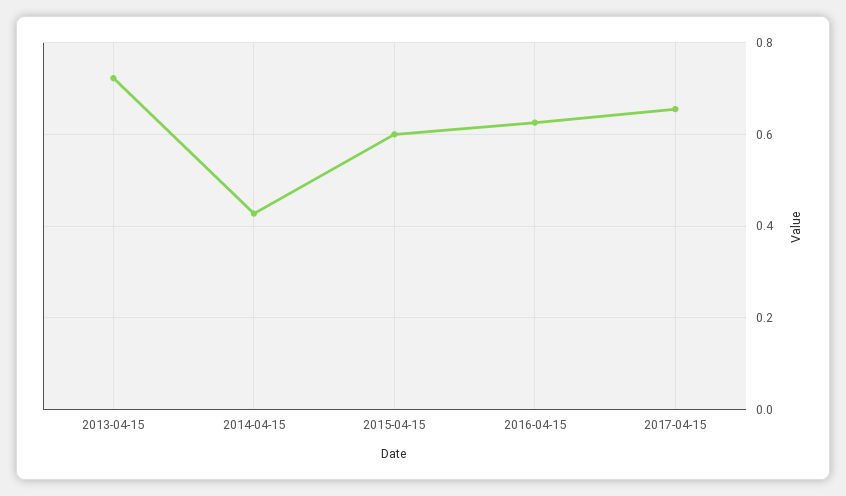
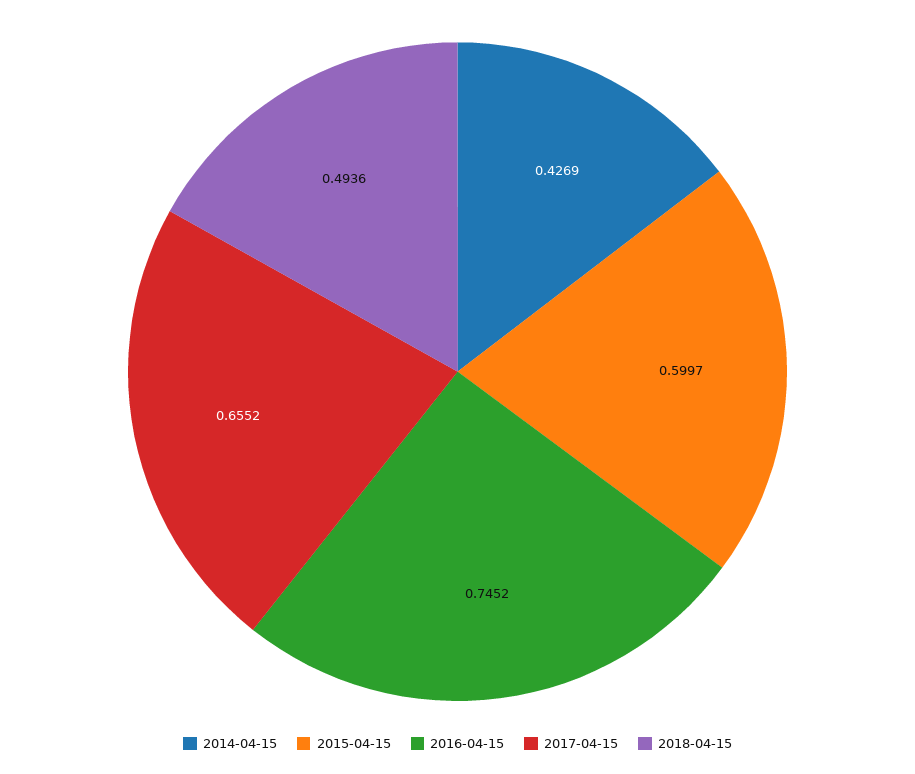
2013-04-15: 0.72 -> none
2016-04-15: 0.62 -> 0.7452
2018-04-15: none -> 0.4936

